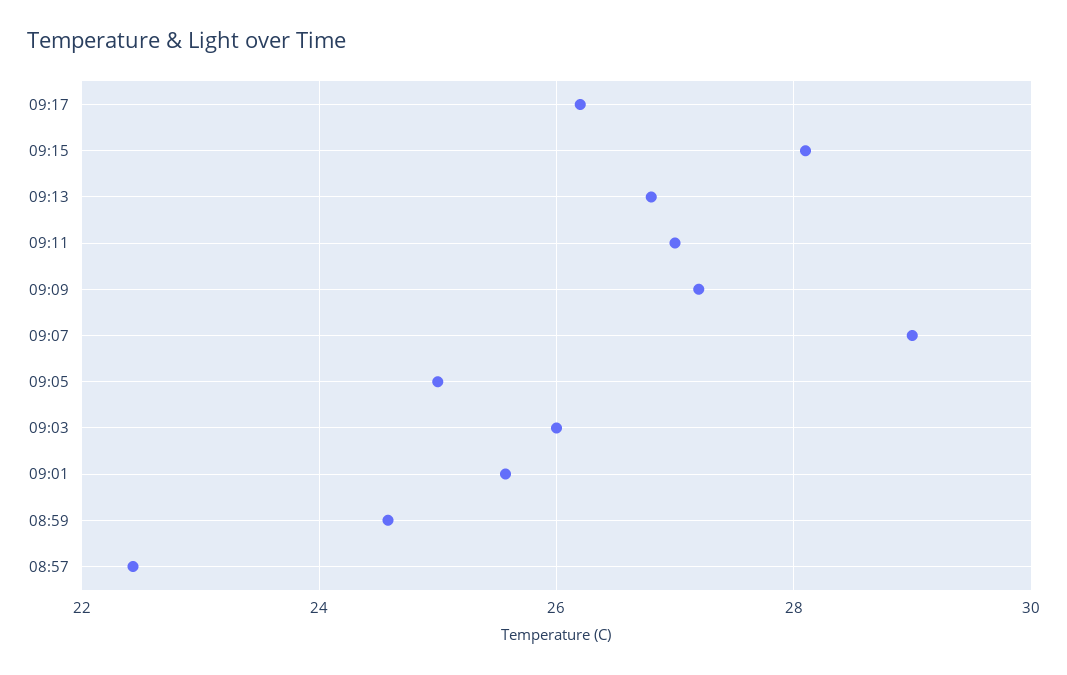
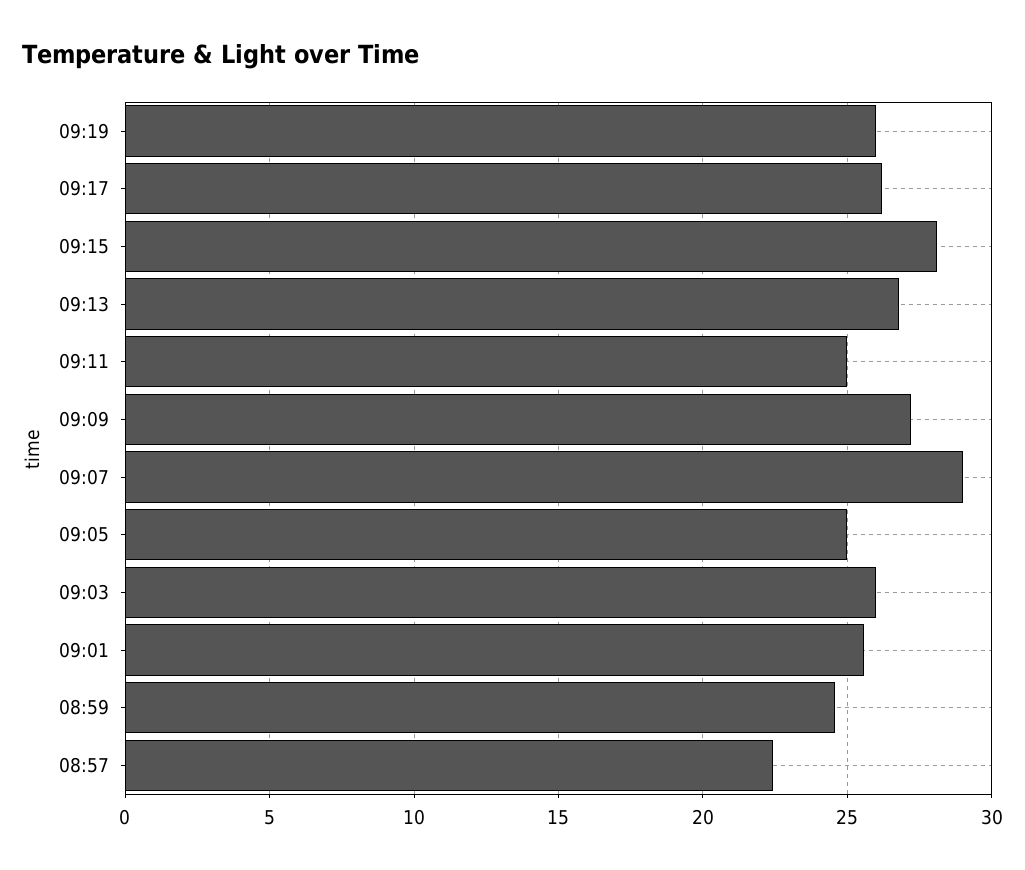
09:11: 27 -> 25
09:19: none -> 26

